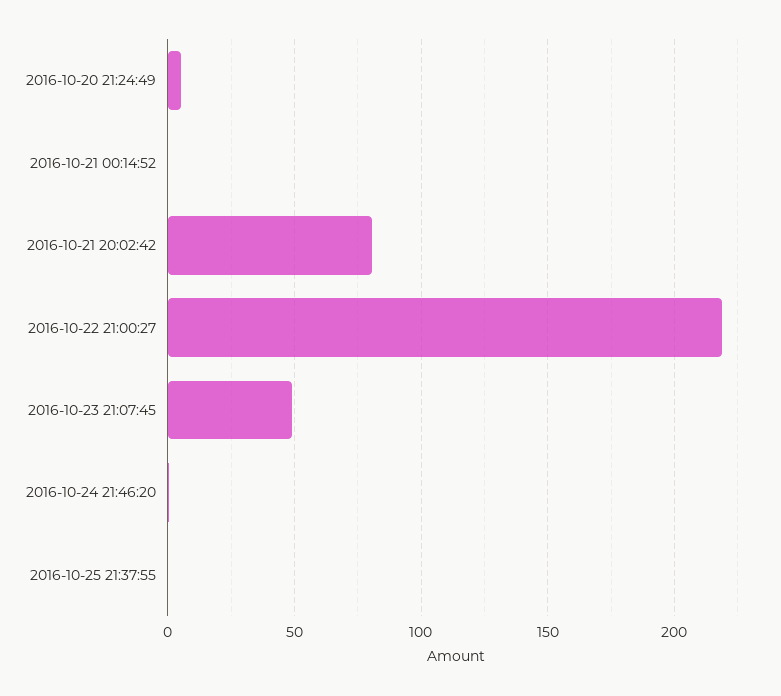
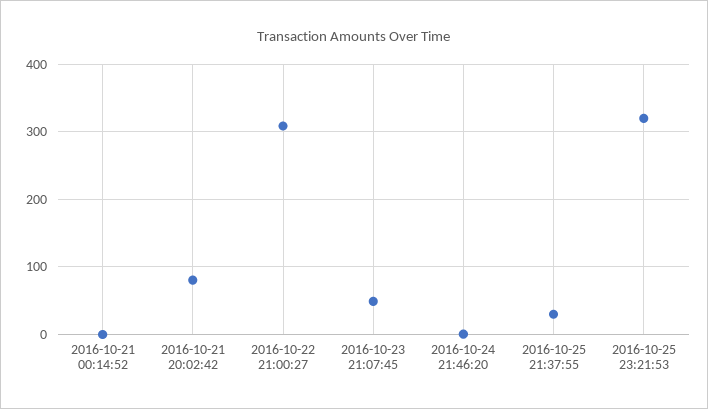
2016-10-20 21:24:49: 5 -> none
2016-10-22 21:00:27: 220 -> 310
2016-10-25 21:37:55: 0 -> 30
2016-10-25 23:21:53: none -> 320

